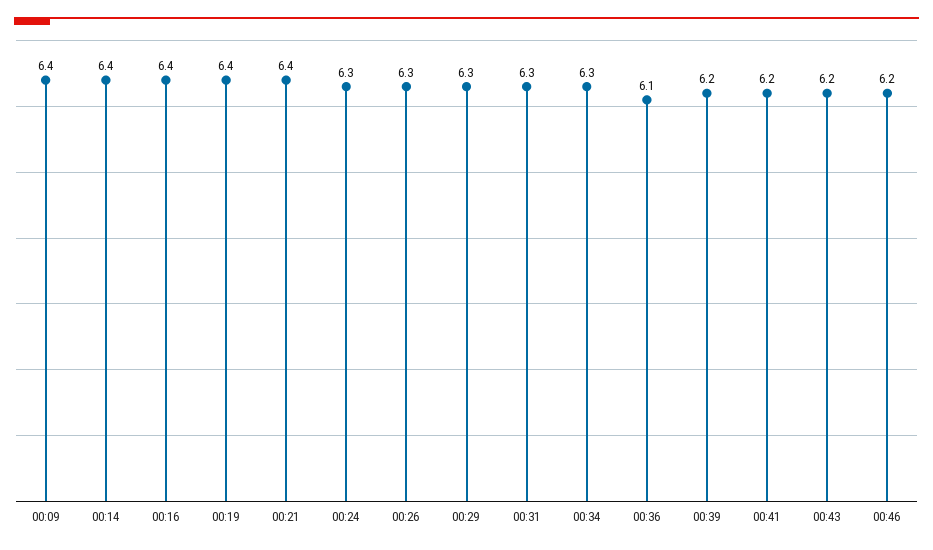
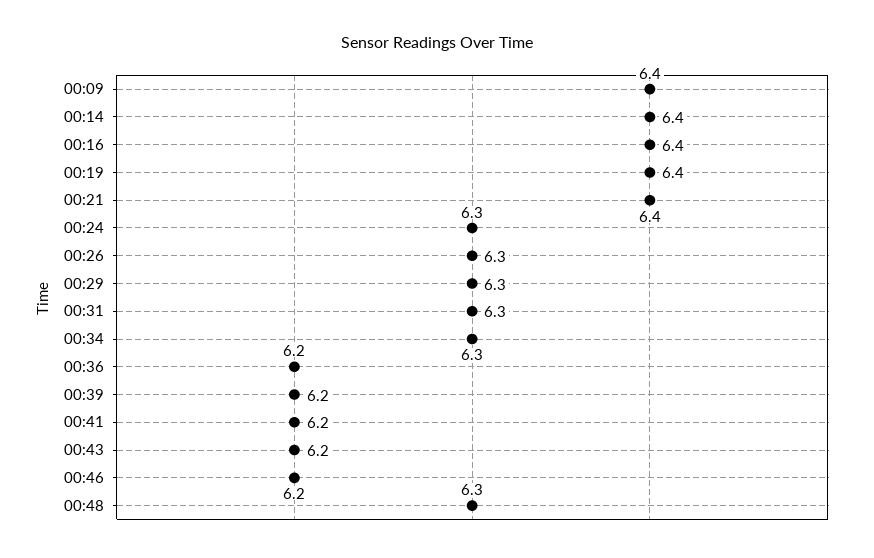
00:36: 6.1 -> 6.2
00:48: none -> 6.3

